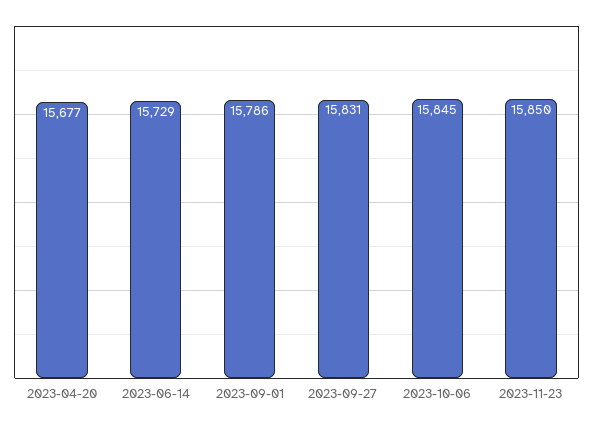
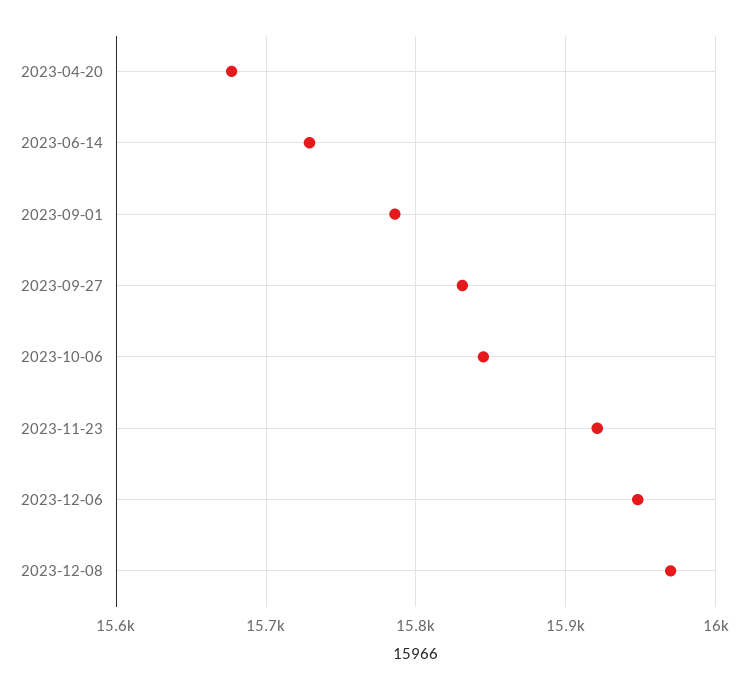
2023-11-23: 15850 -> 15920
2023-12-06: none -> 15950
2023-12-08: none -> 15970

